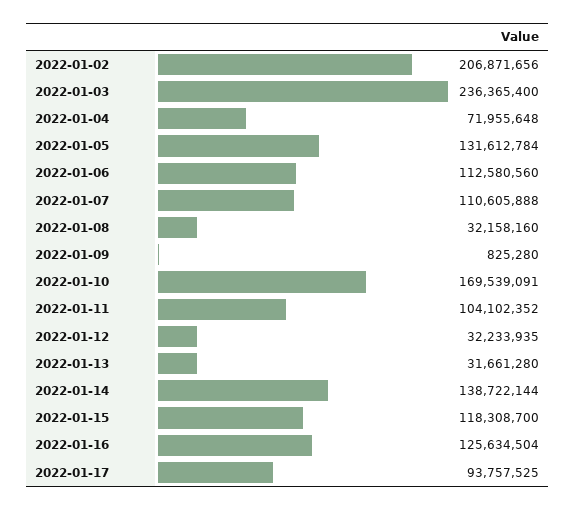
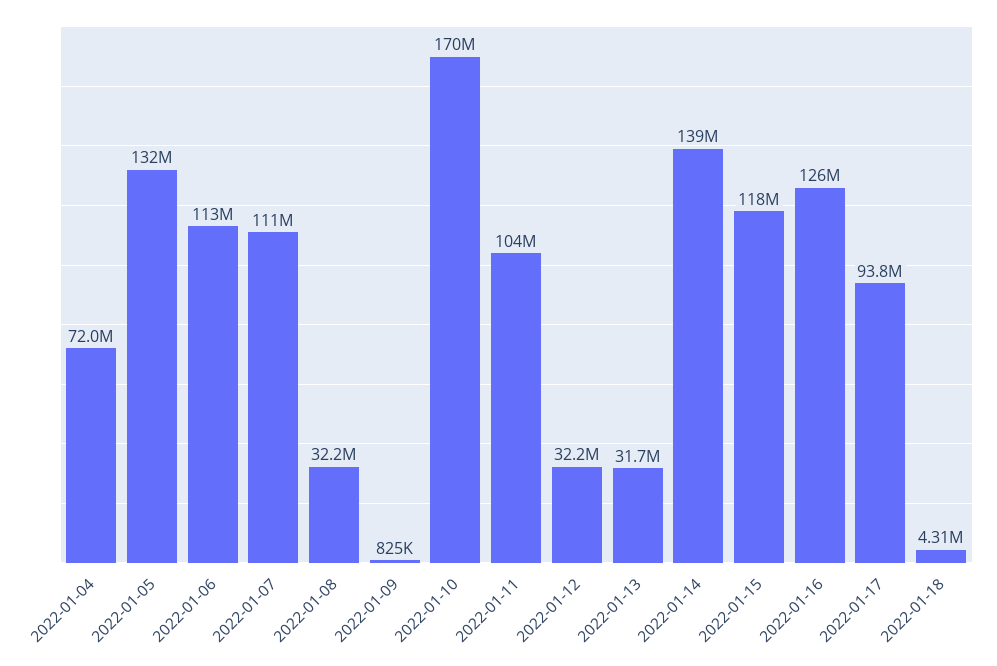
2022-01-02: 206871656 -> none
2022-01-03: 236365400 -> none
2022-01-18: none -> 4310000

